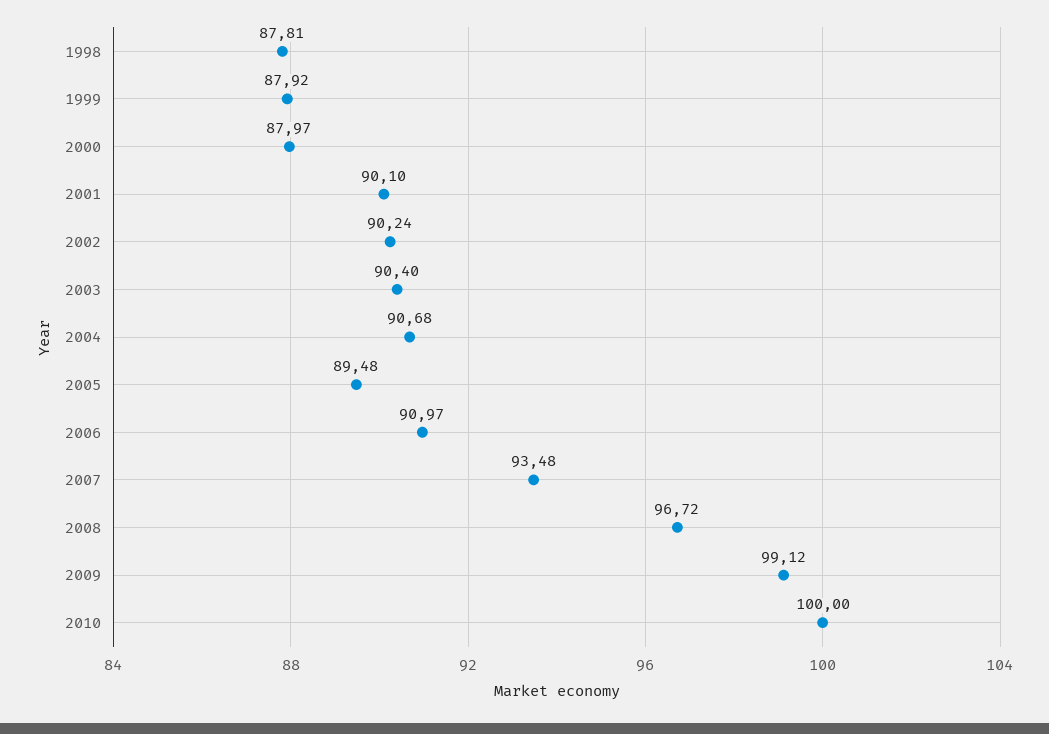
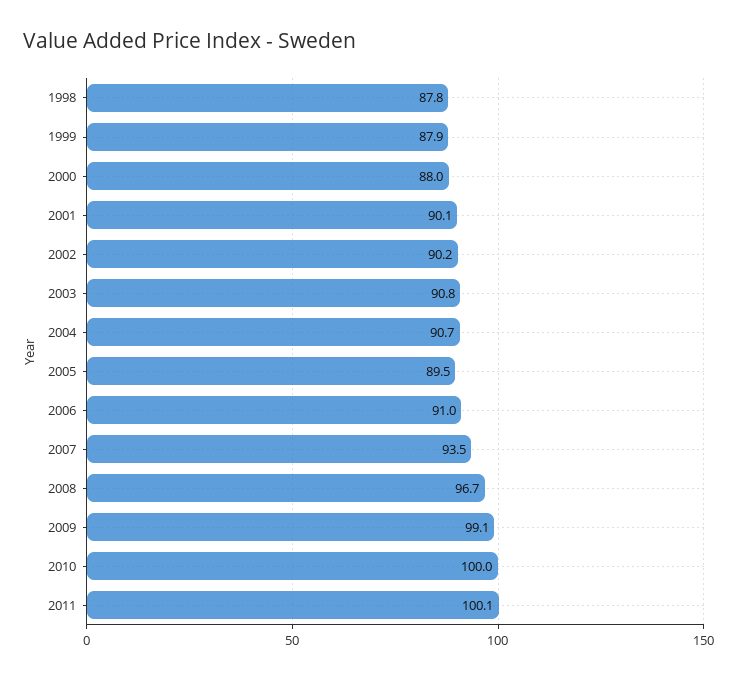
2003: 90.4 -> 90.8
2011: none -> 100.1

